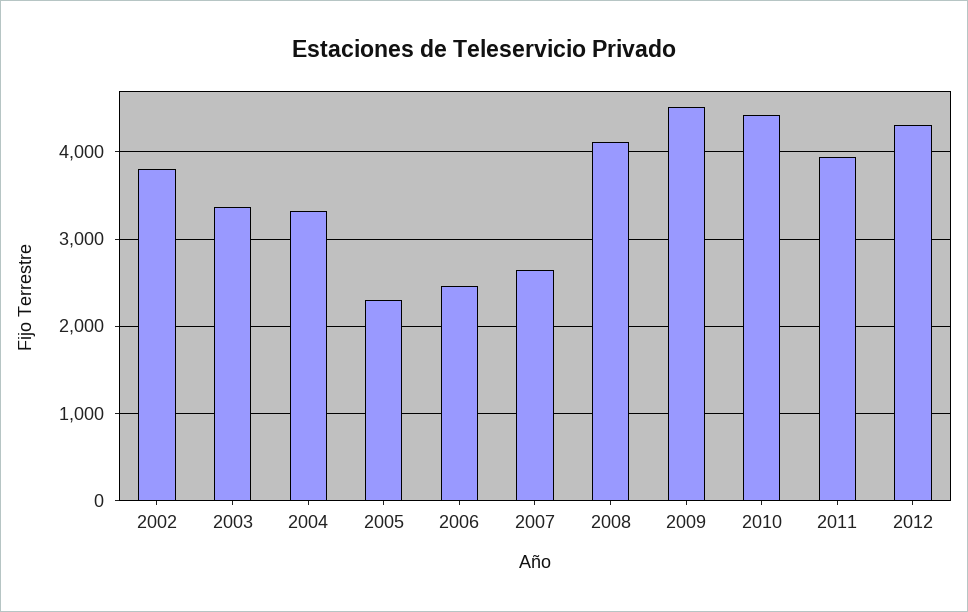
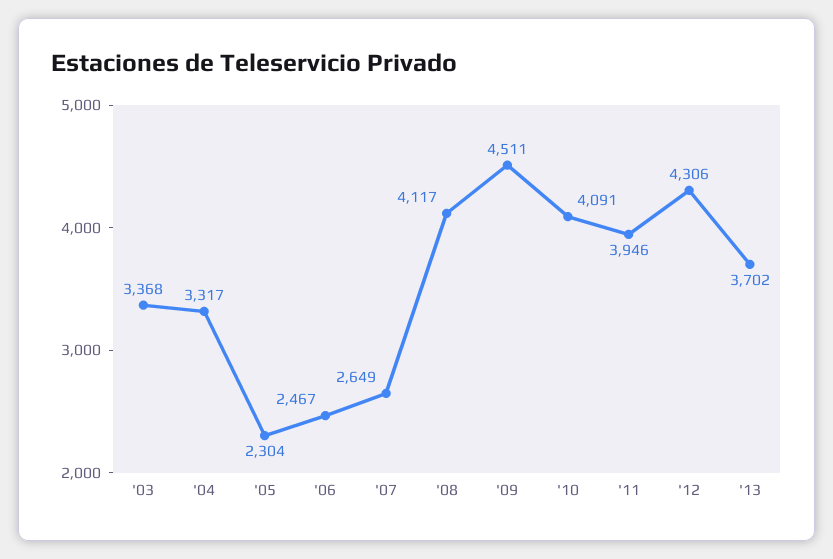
2002: 3800 -> none
2010: 4400 -> 4091
'13: none -> 3702

